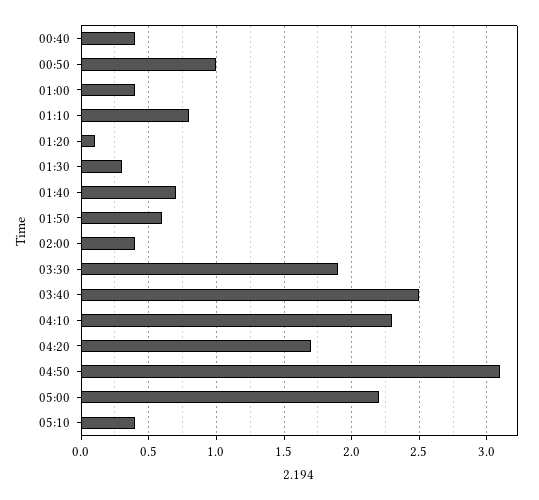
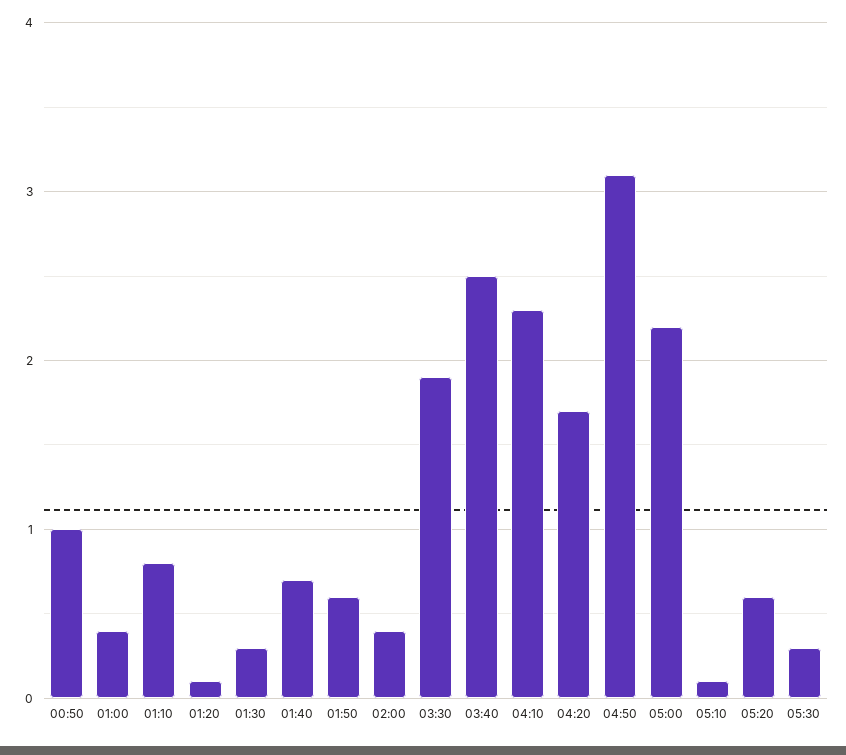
00:40: 0.4 -> none
05:10: 0.4 -> 0.1
05:20: none -> 0.6
05:30: none -> 0.3

